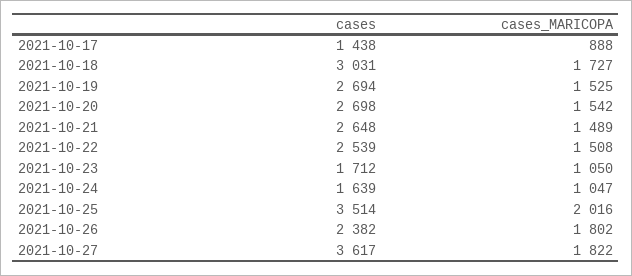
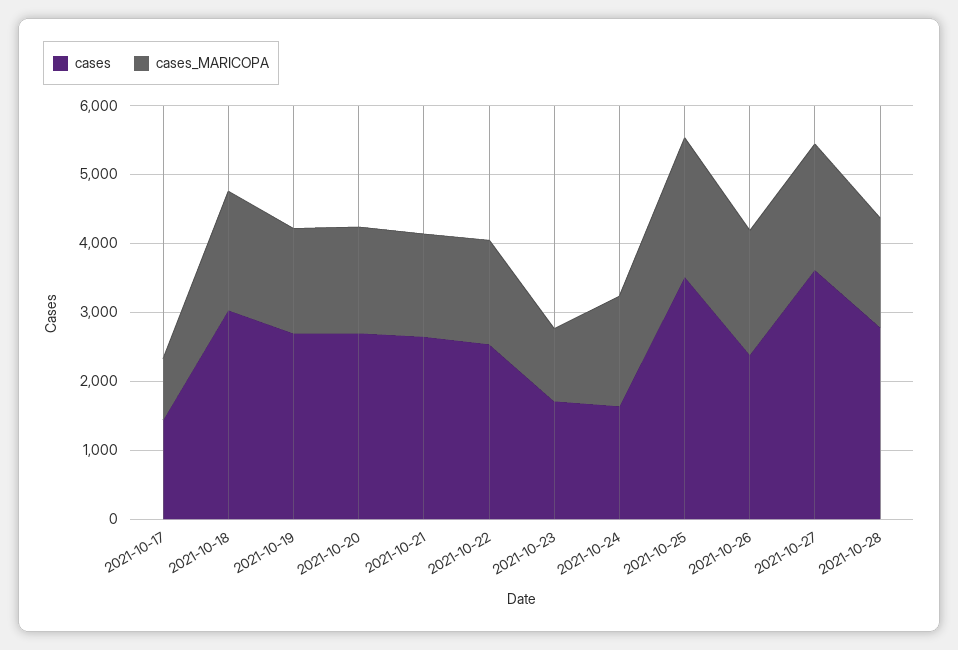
cases_MARICOPA, 2021-10-24: 1047 -> 1600
cases, 2021-10-28: none -> 2800
cases_MARICOPA, 2021-10-28: none -> 1600

